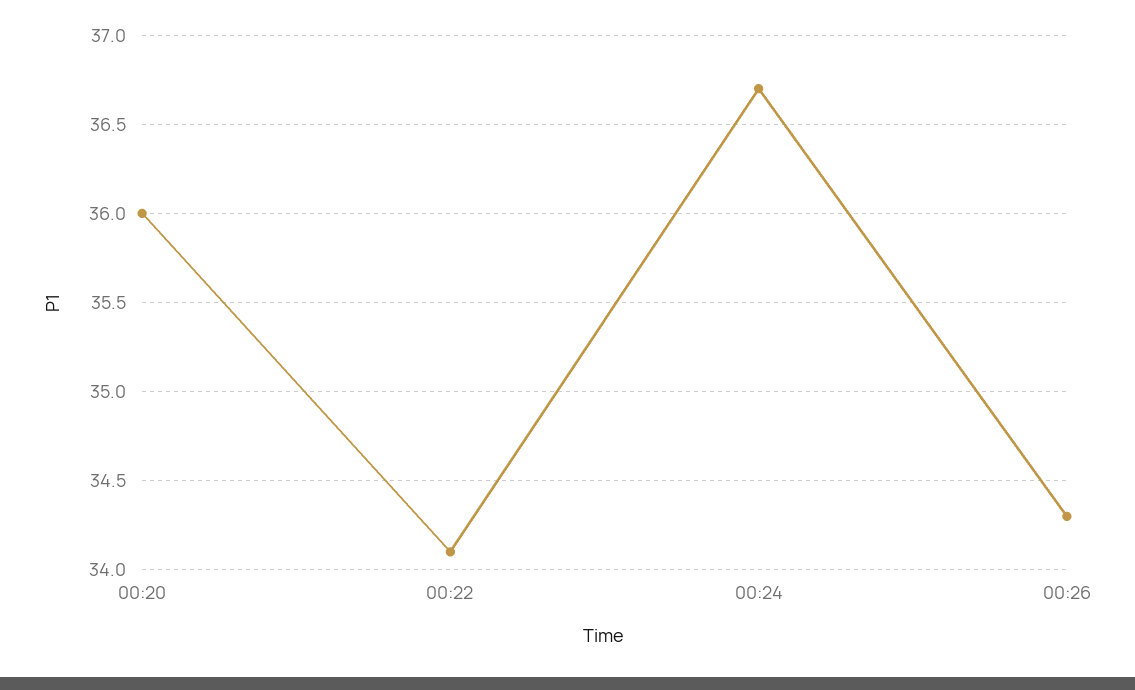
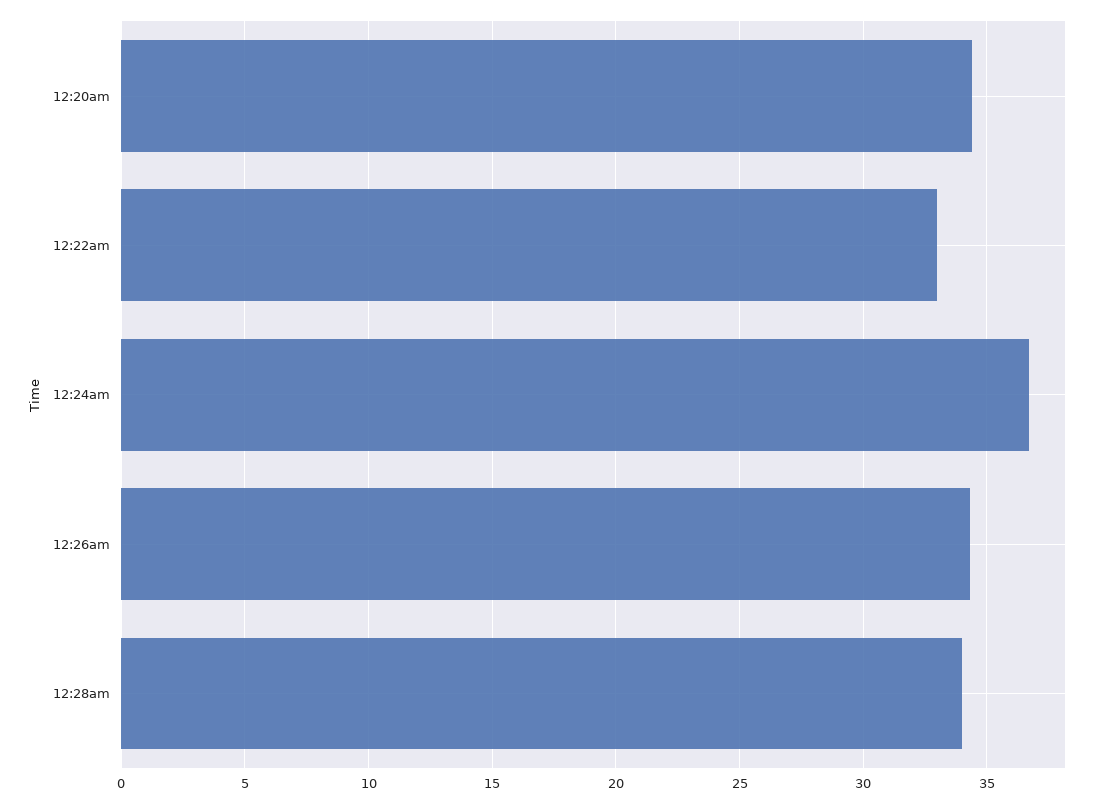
00:20: 36 -> 34.5
00:22: 34.1 -> 33
12:28am: none -> 34

